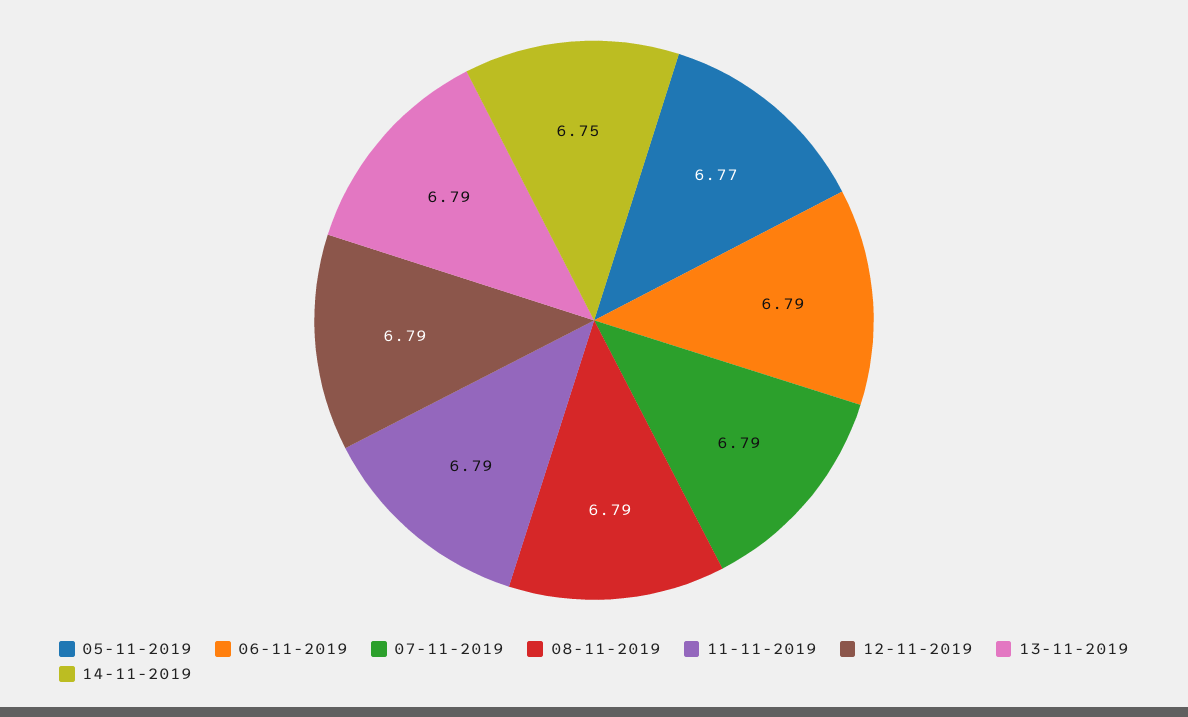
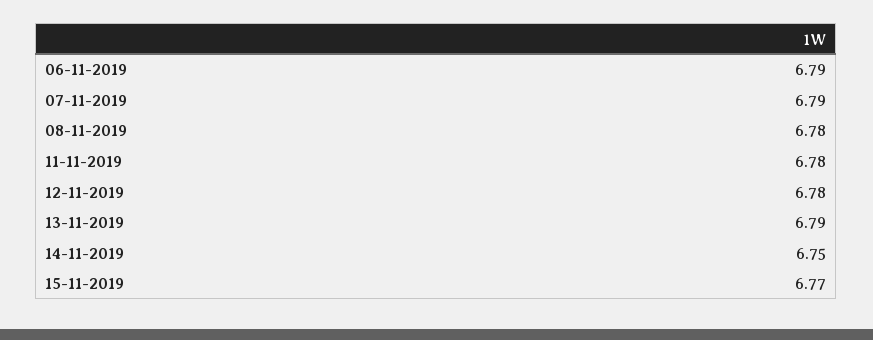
05-11-2019: 6.77 -> none
08-11-2019: 6.79 -> 6.78
11-11-2019: 6.79 -> 6.78
12-11-2019: 6.79 -> 6.78
15-11-2019: none -> 6.77

